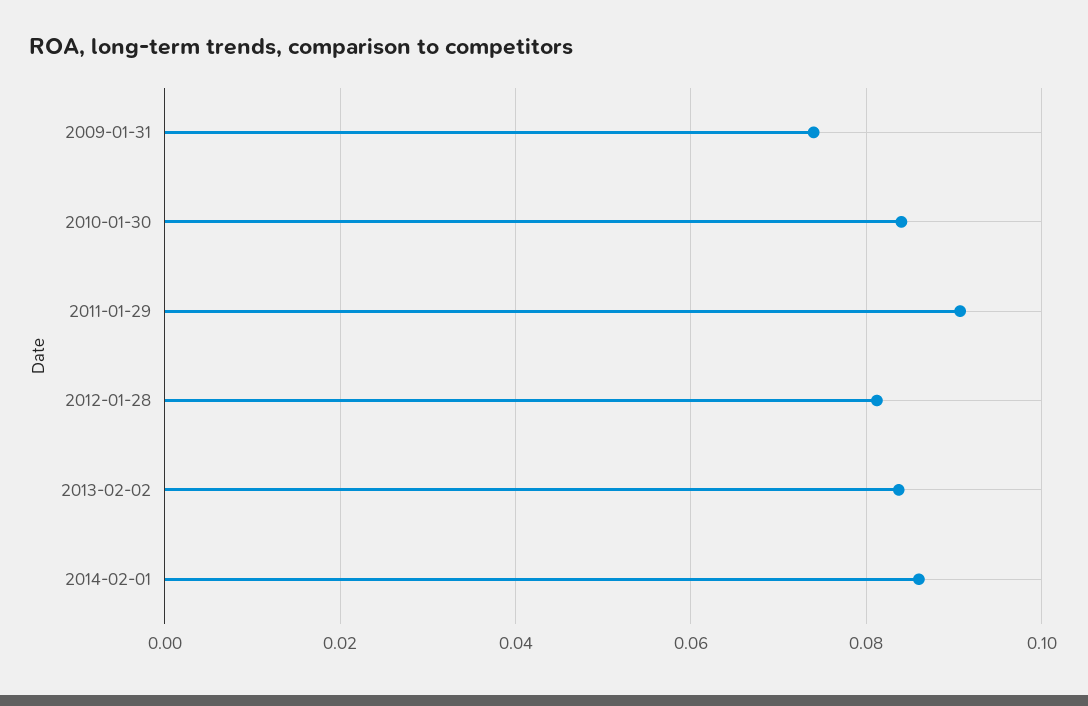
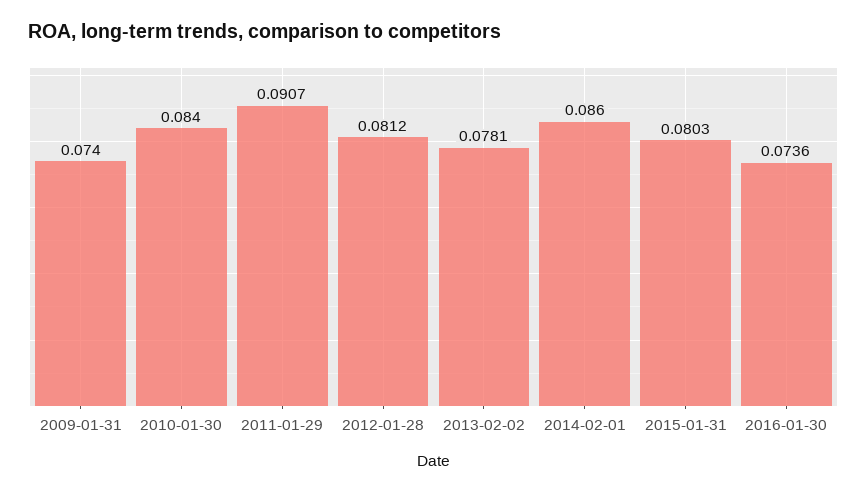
2013-02-02: 0.084 -> 0.0781
2015-01-31: none -> 0.0803
2016-01-30: none -> 0.0736

